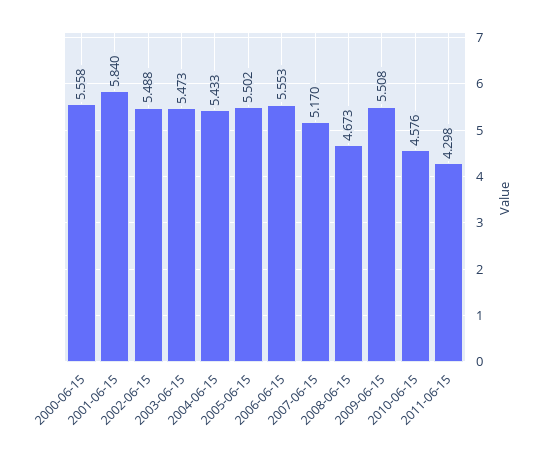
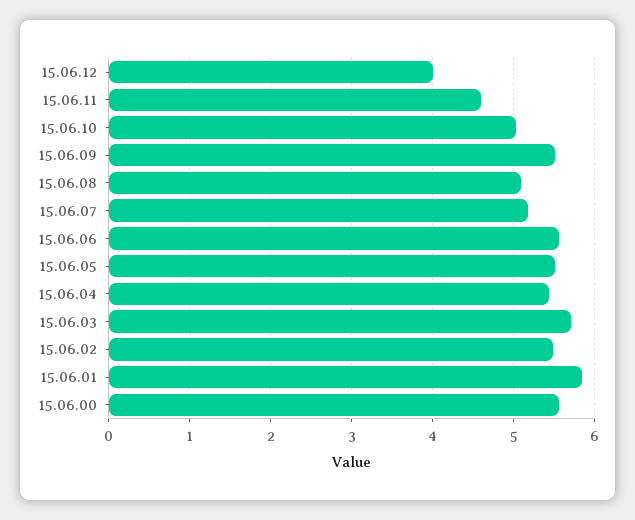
2003-06-15: 5.473 -> 5.7
2008-06-15: 4.673 -> 5.1
2010-06-15: 4.576 -> 5
2011-06-15: 4.298 -> 4.6
15.06.12: none -> 4

